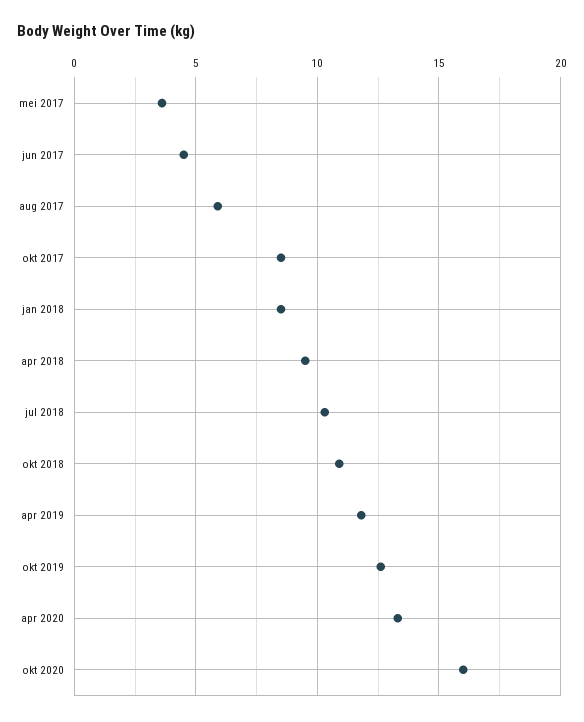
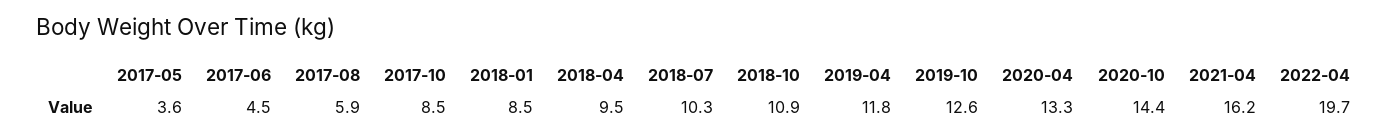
okt 2020: 16 -> 14.4
2021-04: none -> 16.2
2022-04: none -> 19.7

